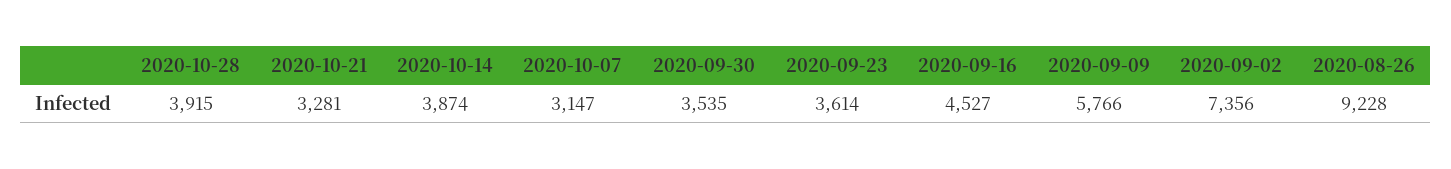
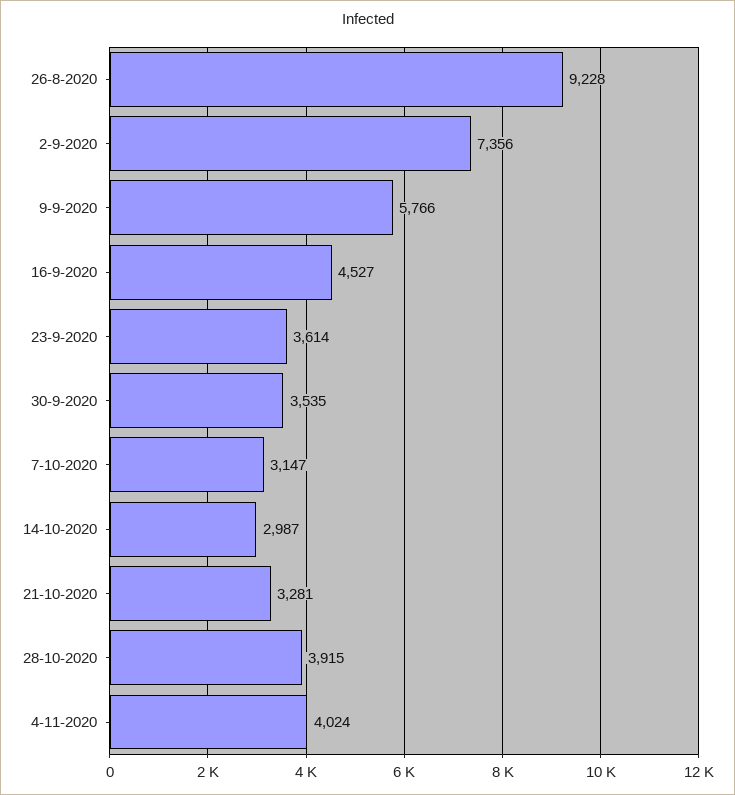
2020-10-14: 3874 -> 2987
4-11-2020: none -> 4024

